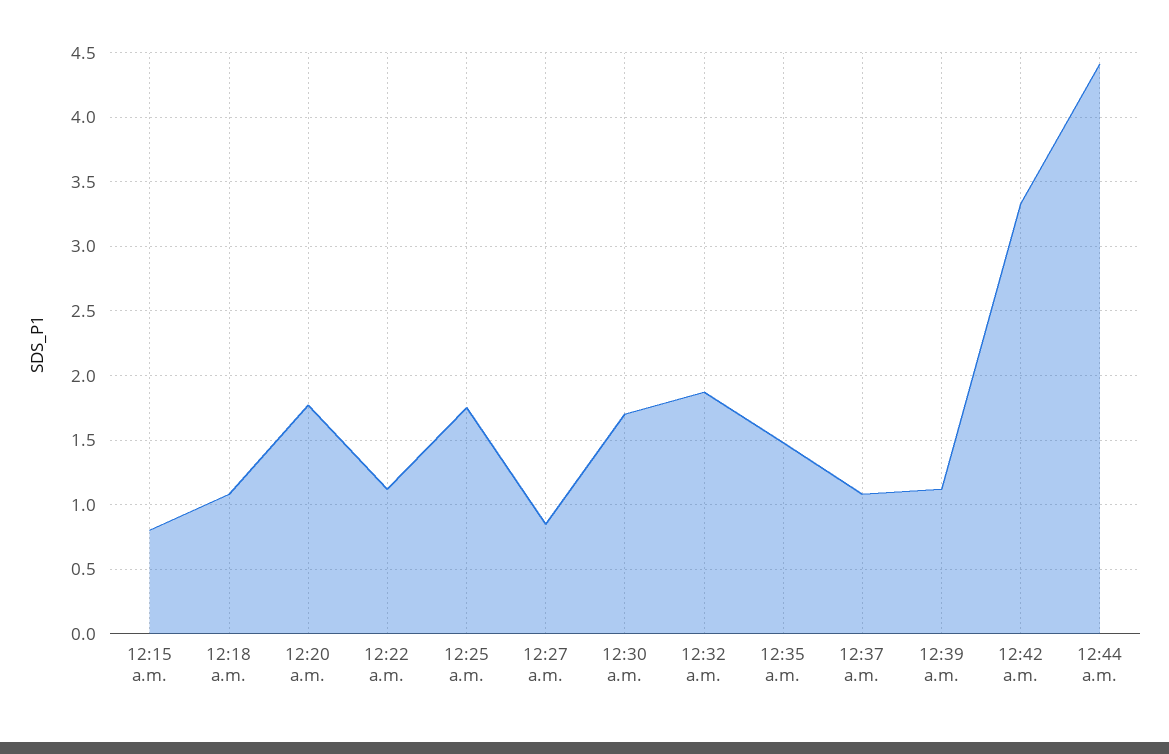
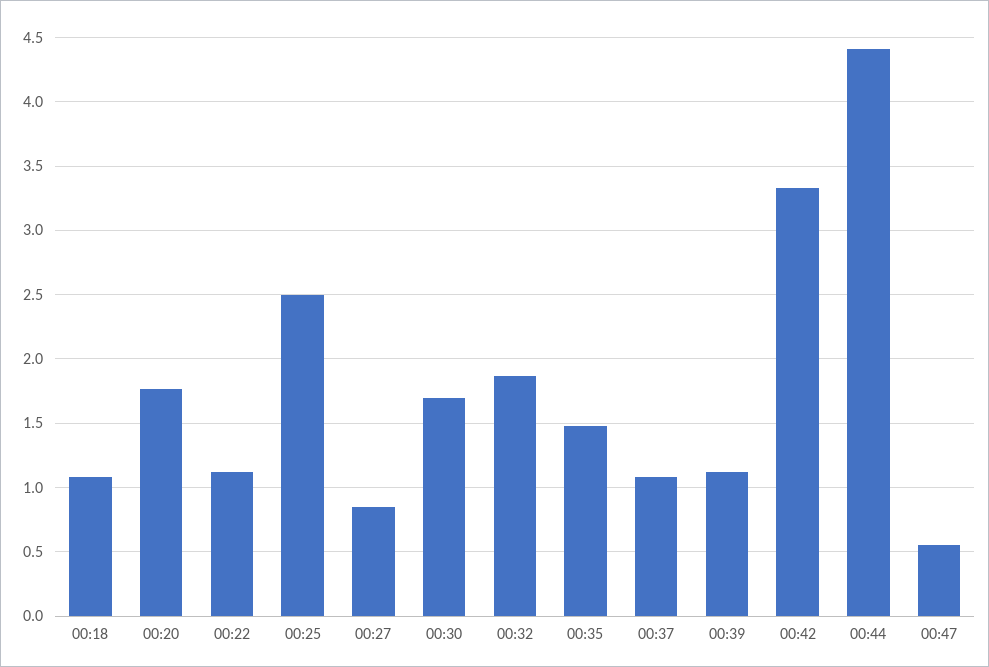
12:15 a.m.: 0.8 -> none
12:25 a.m.: 1.75 -> 2.5
00:47: none -> 0.55

